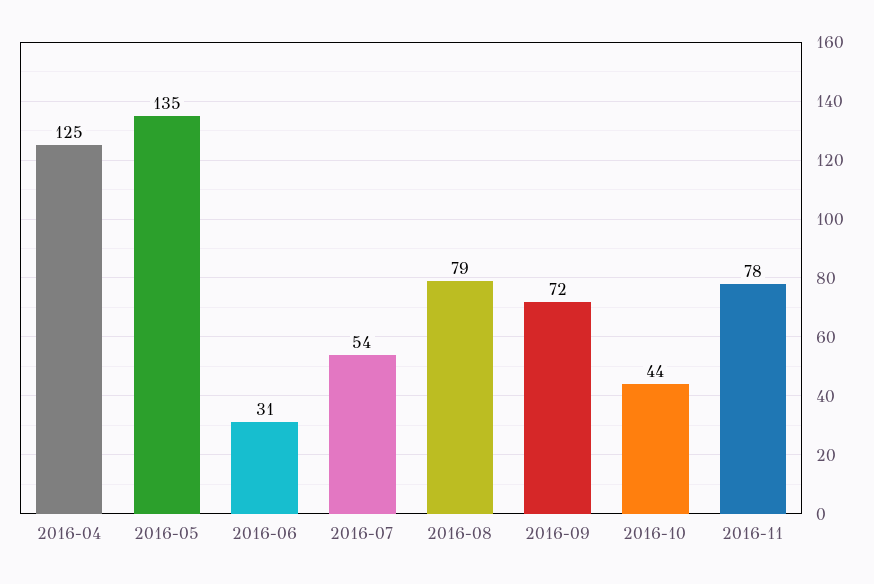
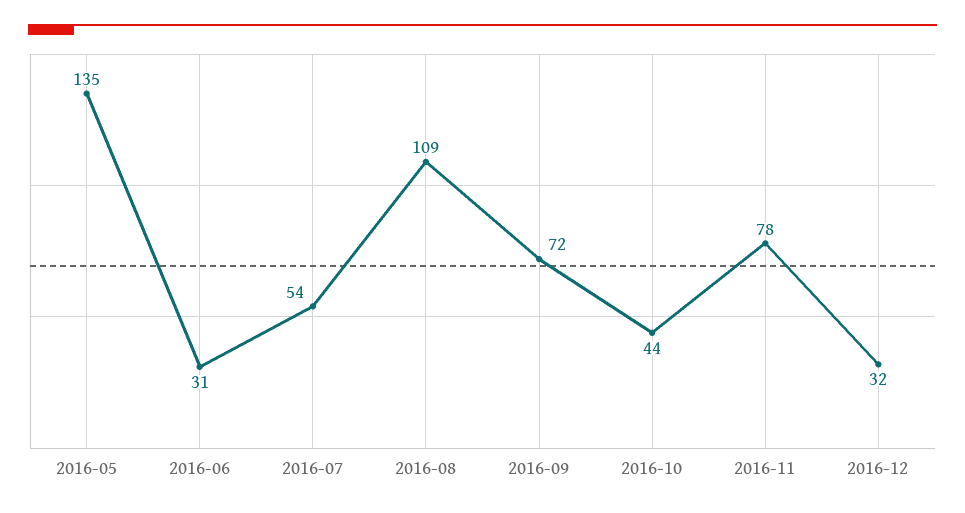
2016-04: 125 -> none
2016-08: 79 -> 109
2016-12: none -> 32

